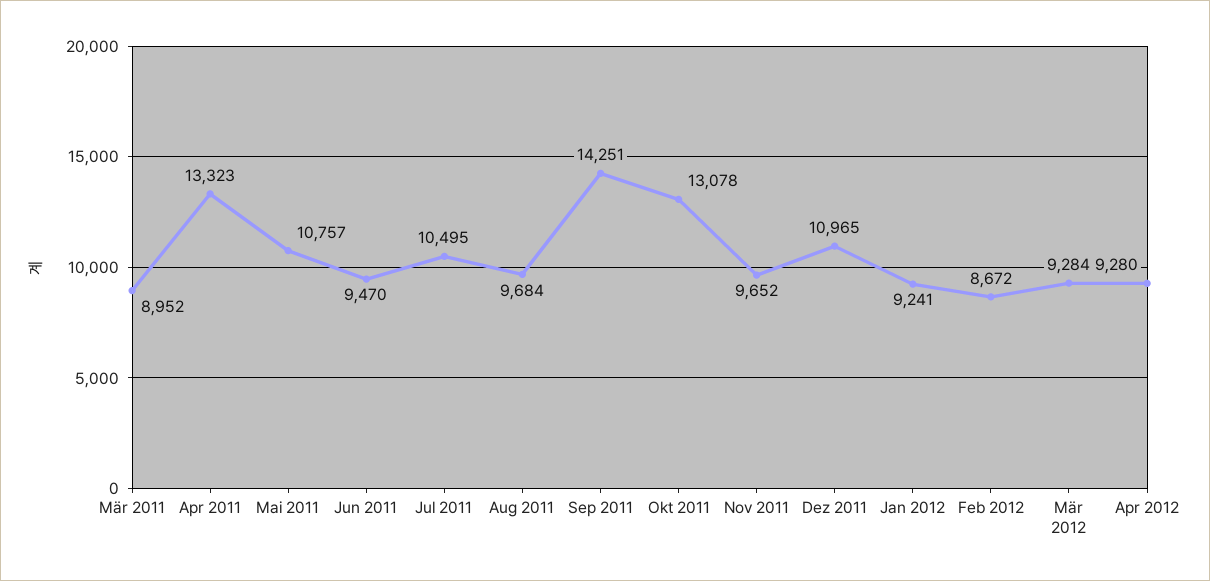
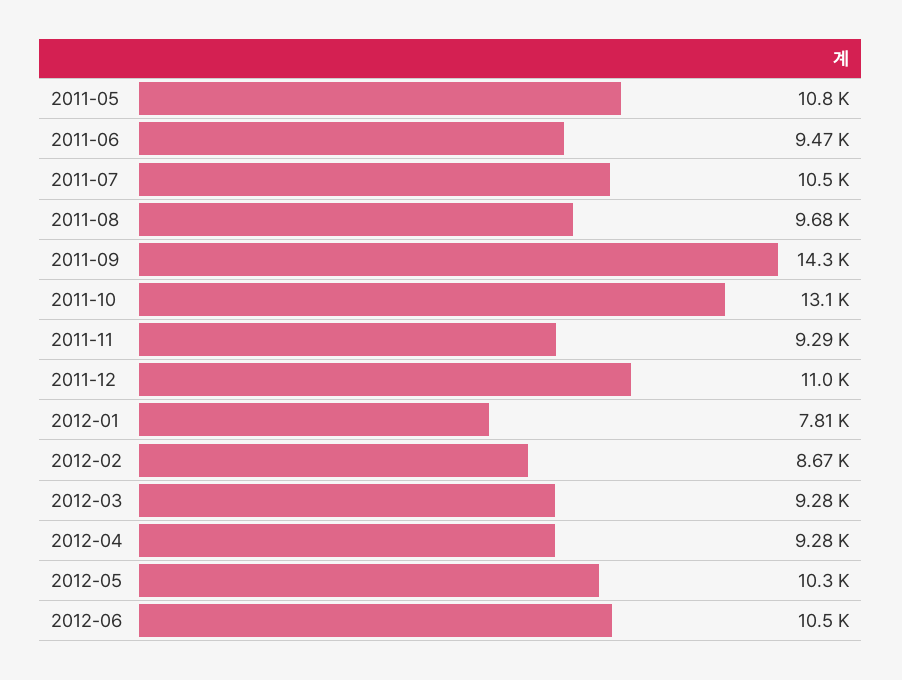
Mär 2011: 8952 -> none
Apr 2011: 13323 -> none
Nov 2011: 9652 -> 9290
Jan 2012: 9241 -> 7810
2012-05: none -> 10300
2012-06: none -> 10500

